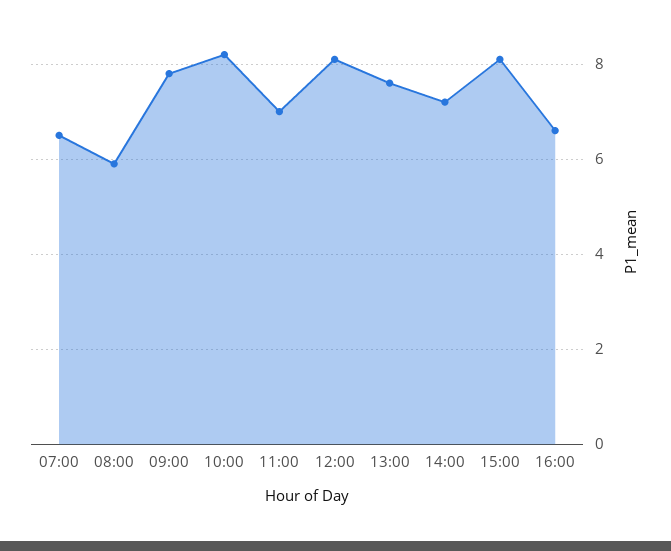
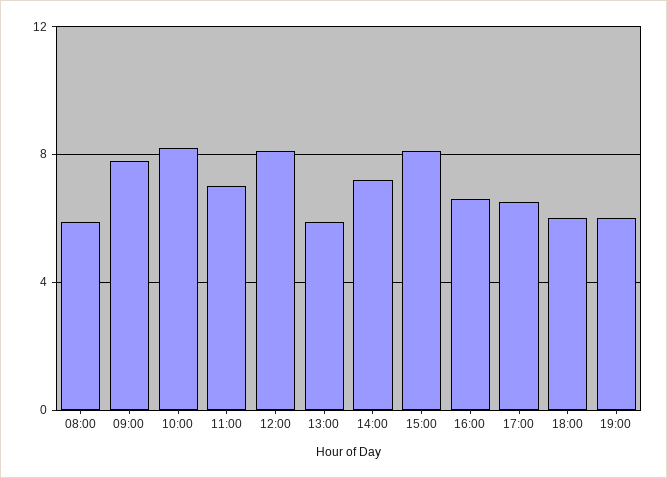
07:00: 6.5 -> none
13:00: 7.5 -> 6
17:00: none -> 6.5
18:00: none -> 6
19:00: none -> 6

